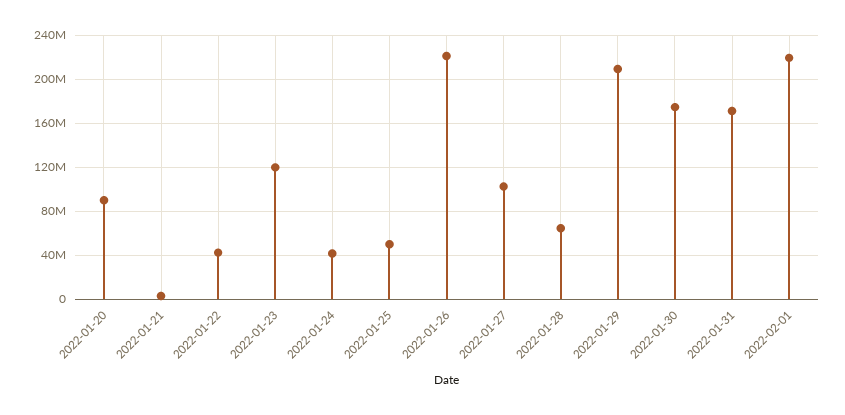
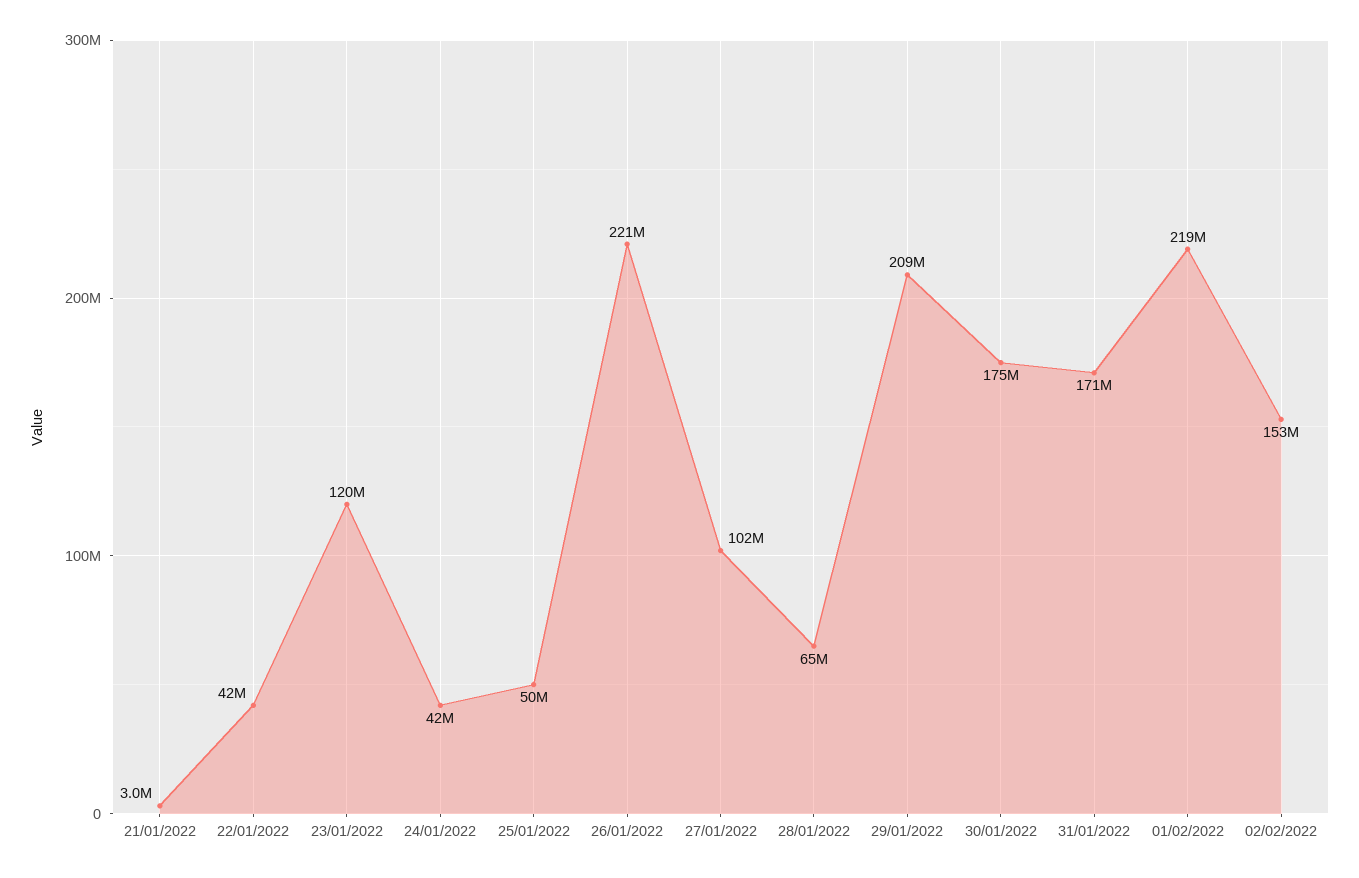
2022-01-20: 90000000 -> none
02/02/2022: none -> 153000000

